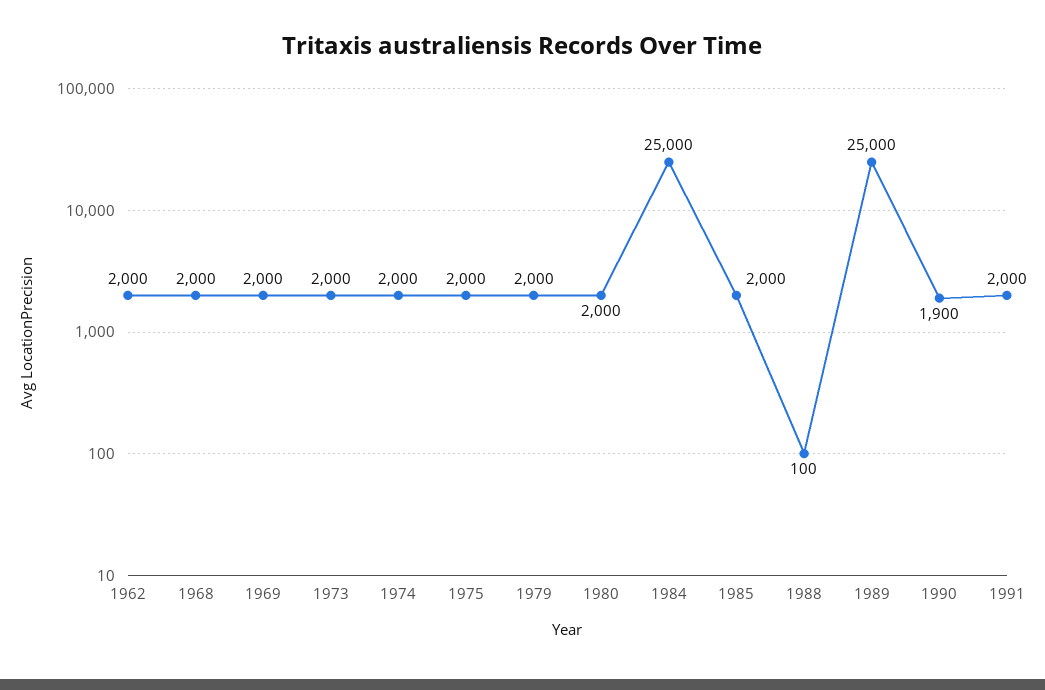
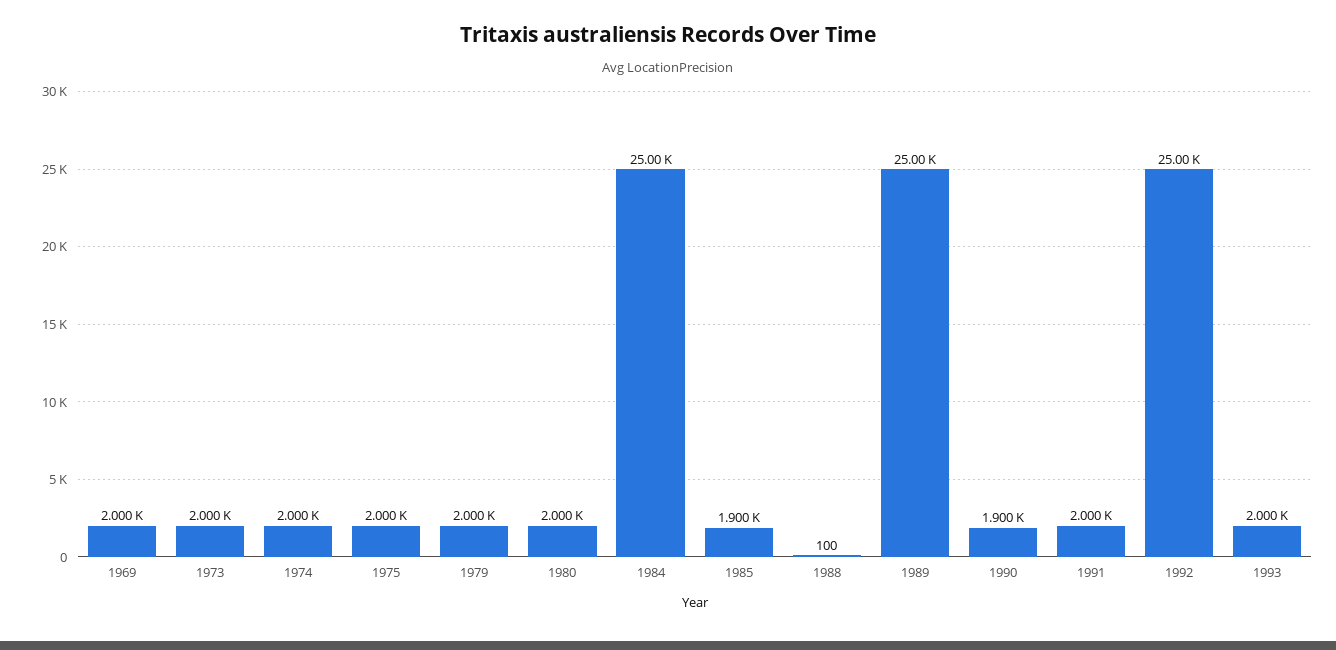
1962: 2000 -> none
1968: 2000 -> none
1985: 2000 -> 1900
1992: none -> 25000
1993: none -> 2000

